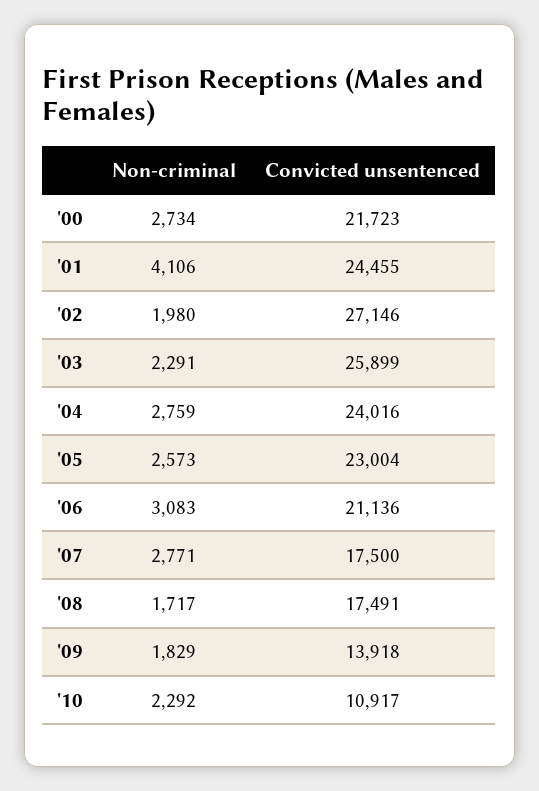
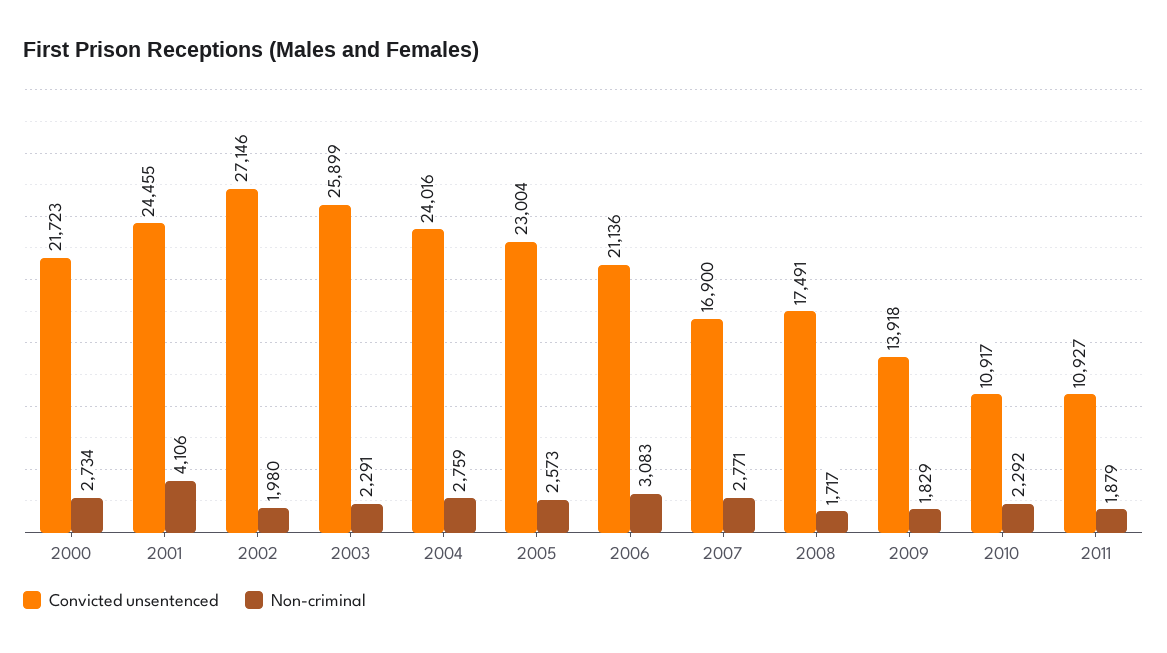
Convicted unsentenced, '07: 17500 -> 16900
Convicted unsentenced, 2011: none -> 10927
Non-criminal, 2011: none -> 1879

